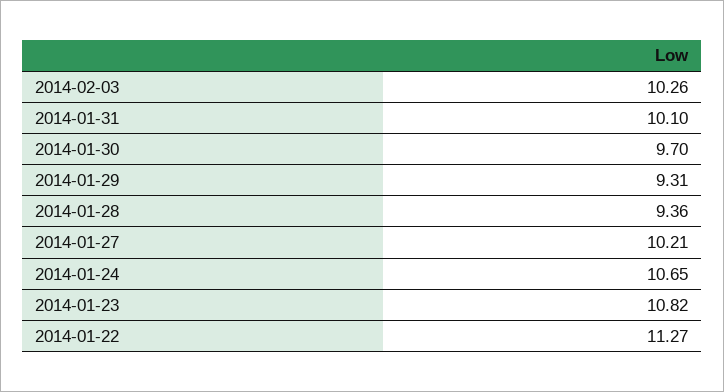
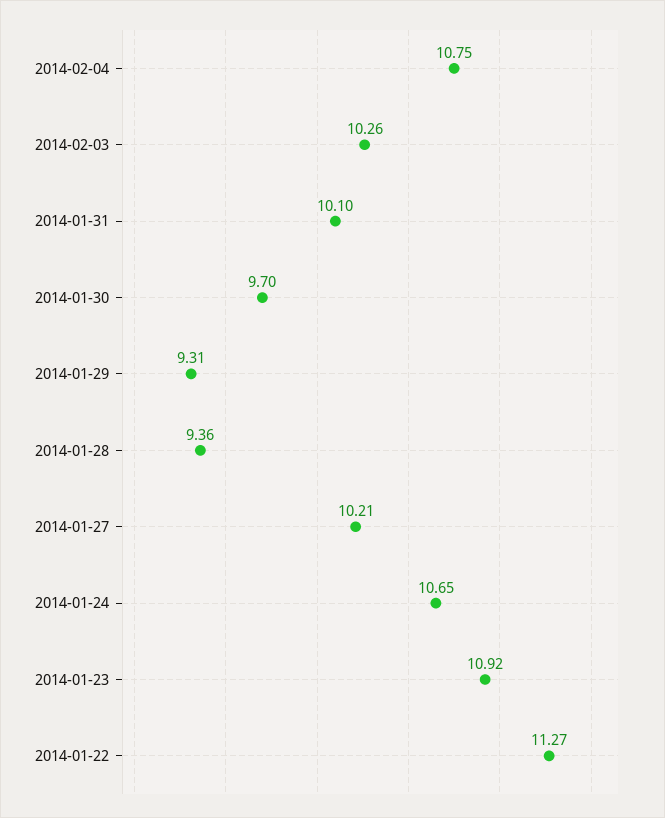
2014-01-23: 10.82 -> 10.92
2014-02-04: none -> 10.75

